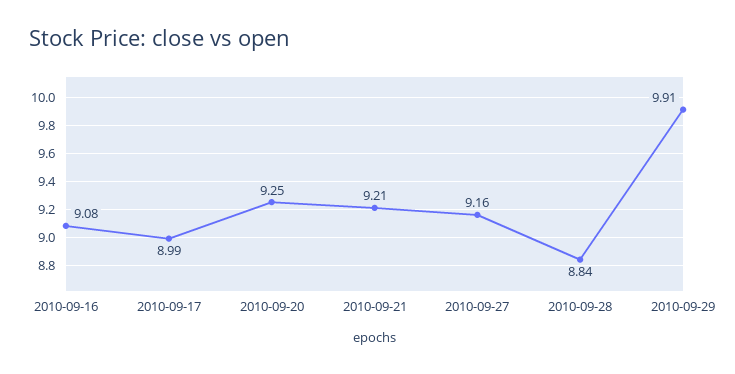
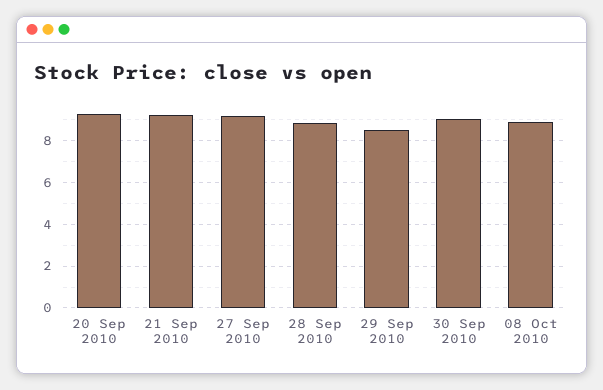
2010-09-16: 9.08 -> none
2010-09-17: 8.99 -> none
2010-09-29: 9.91 -> 8.5
30 Sep 2010: none -> 9
08 Oct 2010: none -> 9

